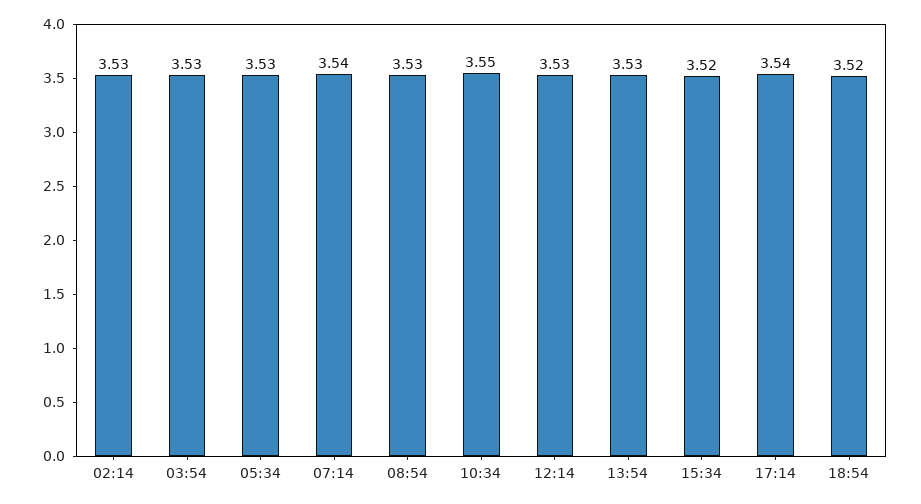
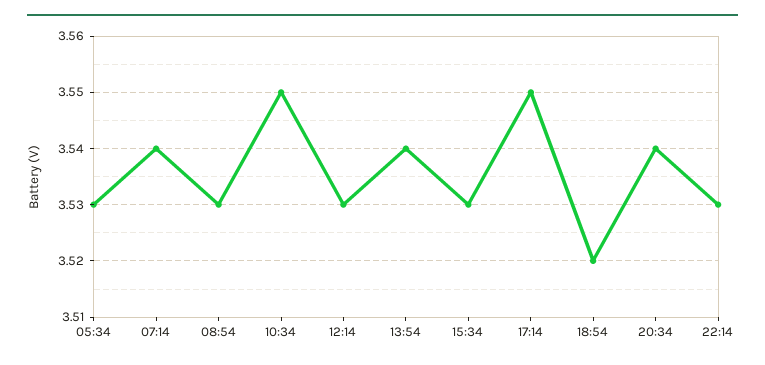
02:14: 3.53 -> none
03:54: 3.53 -> none
13:54: 3.53 -> 3.54
15:34: 3.52 -> 3.53
17:14: 3.54 -> 3.55
20:34: none -> 3.54
22:14: none -> 3.53

